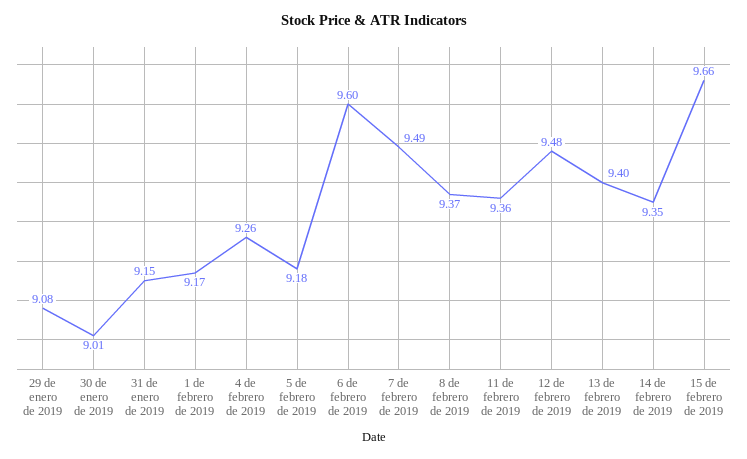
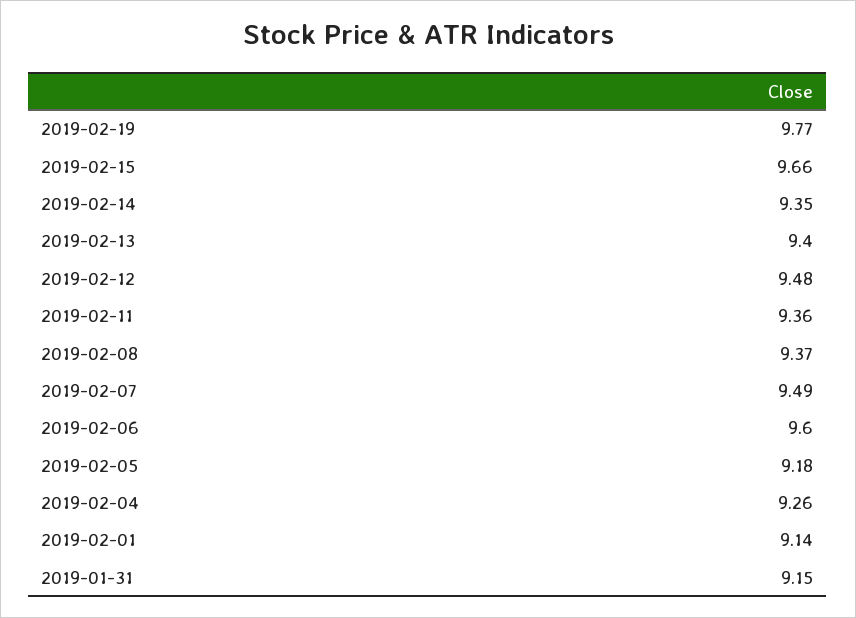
29 de enero de 2019: 9.08 -> none
30 de enero de 2019: 9.01 -> none
1 de febrero de 2019: 9.17 -> 9.14
2019-02-19: none -> 9.77

